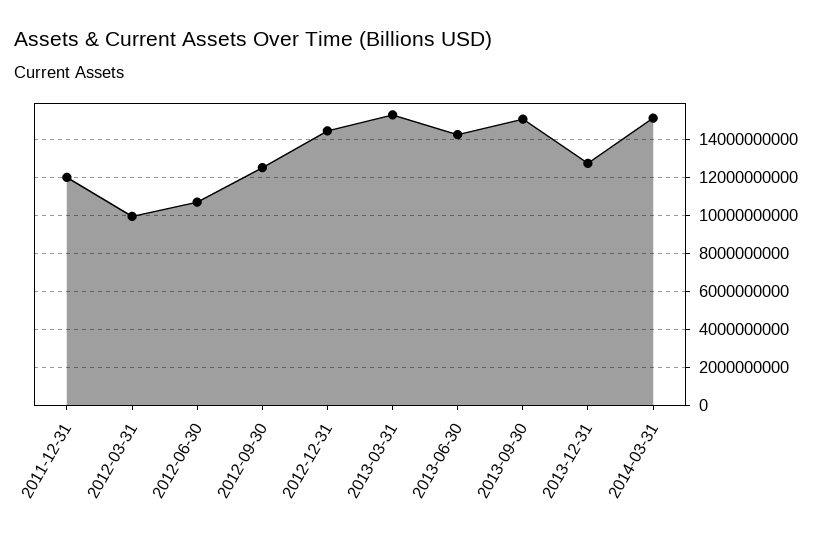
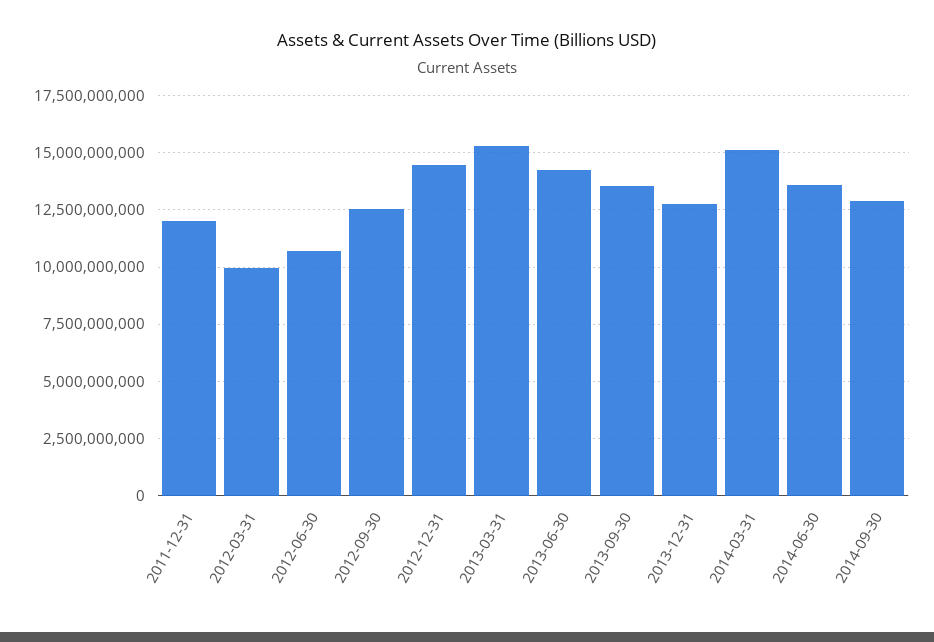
2013-09-30: 15000000000 -> 13500000000
2014-06-30: none -> 13500000000
2014-09-30: none -> 13000000000

